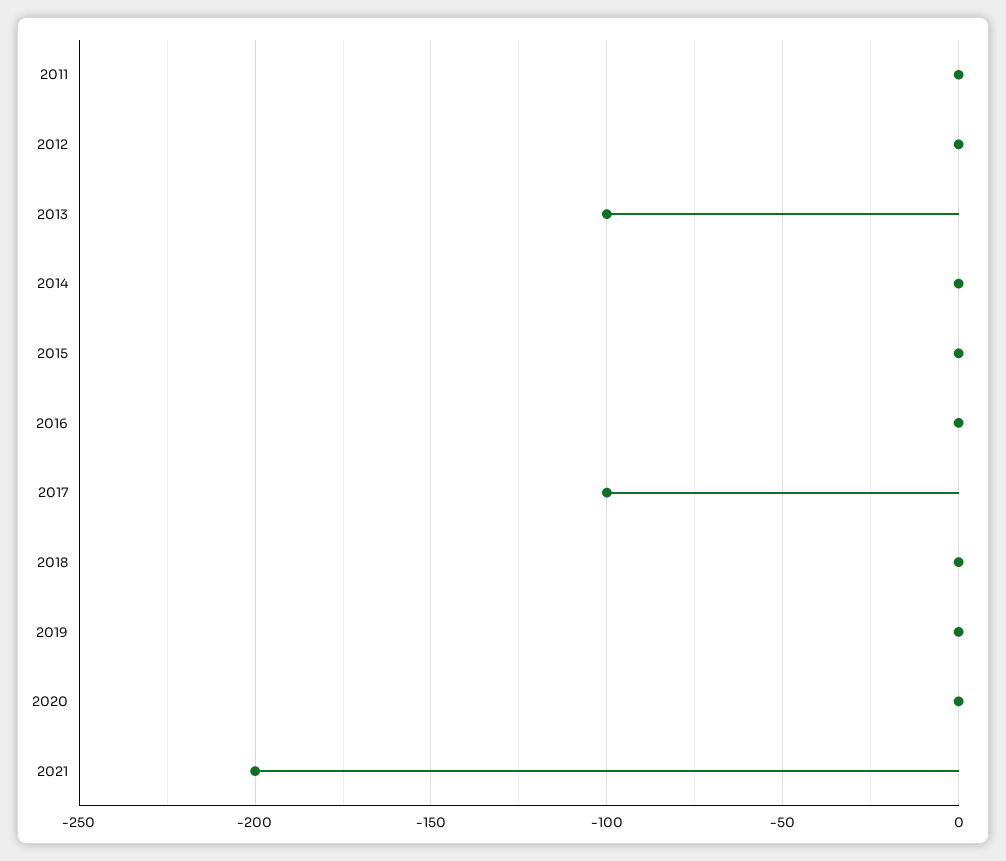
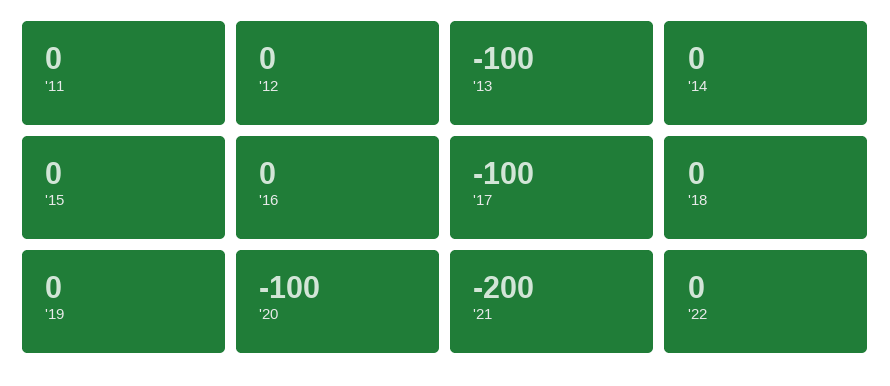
2020: 0 -> -100
'22: none -> 0

